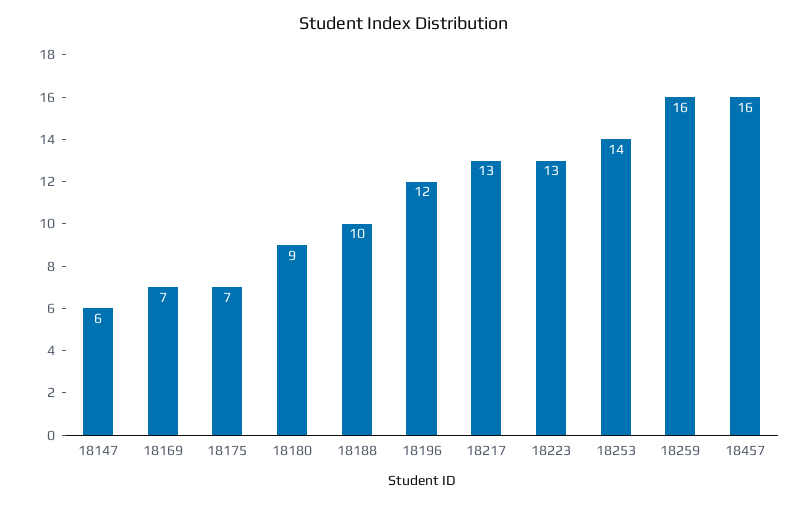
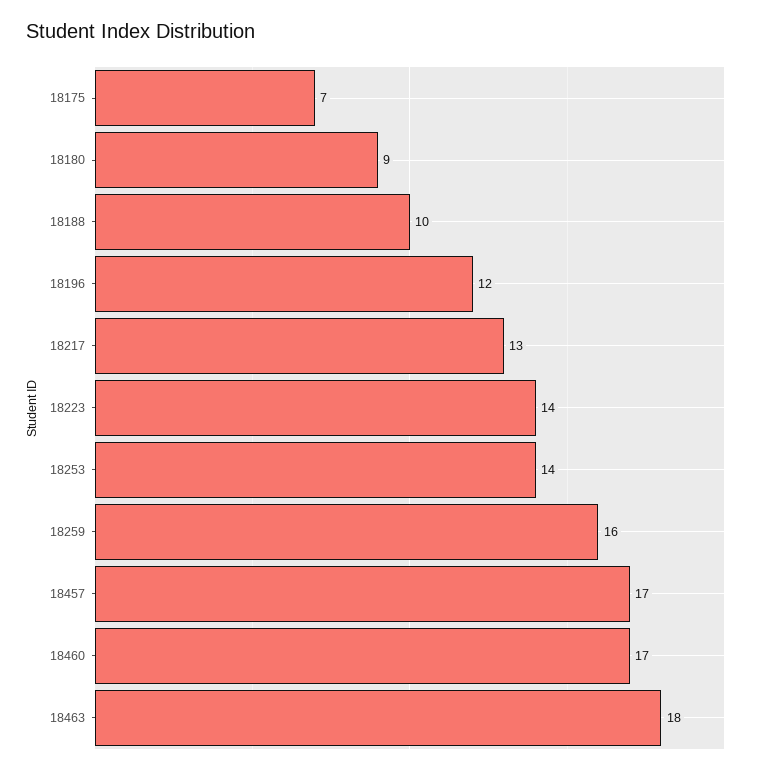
18147: 6 -> none
18169: 7 -> none
18223: 13 -> 14
18457: 16 -> 17
18460: none -> 17
18463: none -> 18

